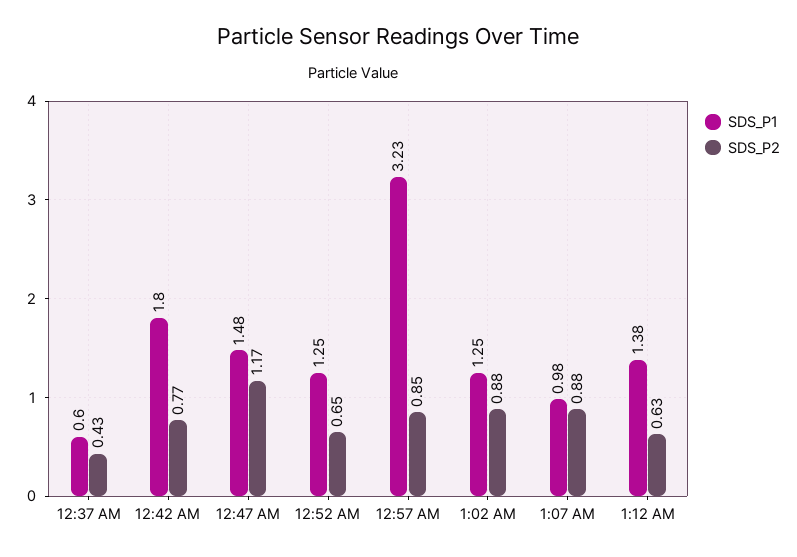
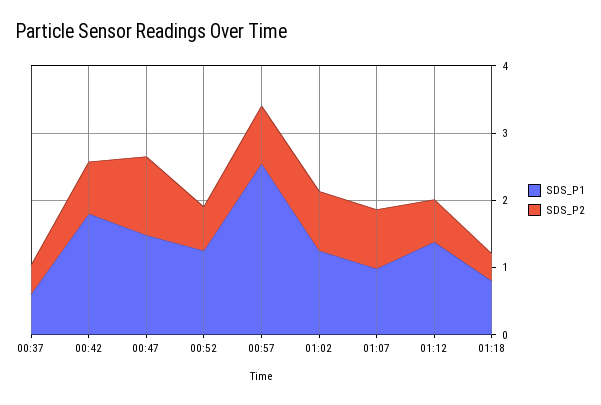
SDS_P1, 12:57 AM: 3.23 -> 2.6
SDS_P1, 01:18: none -> 0.8
SDS_P2, 01:18: none -> 0.4

